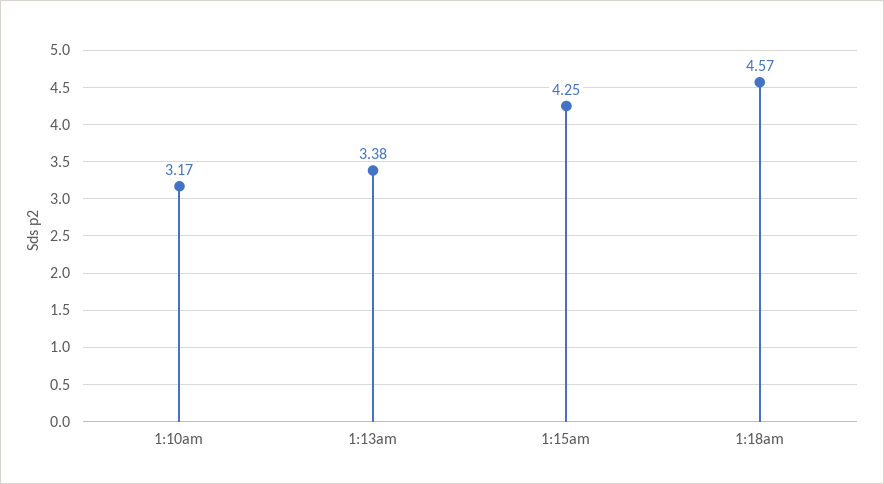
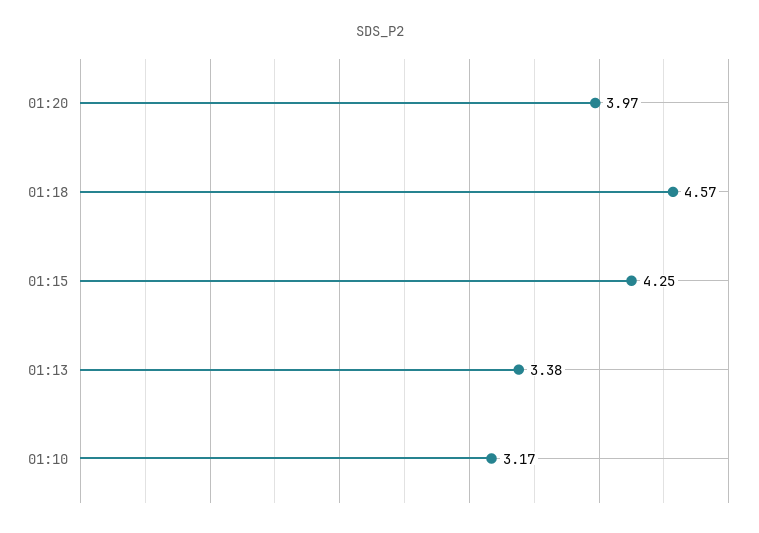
01:20: none -> 3.97

